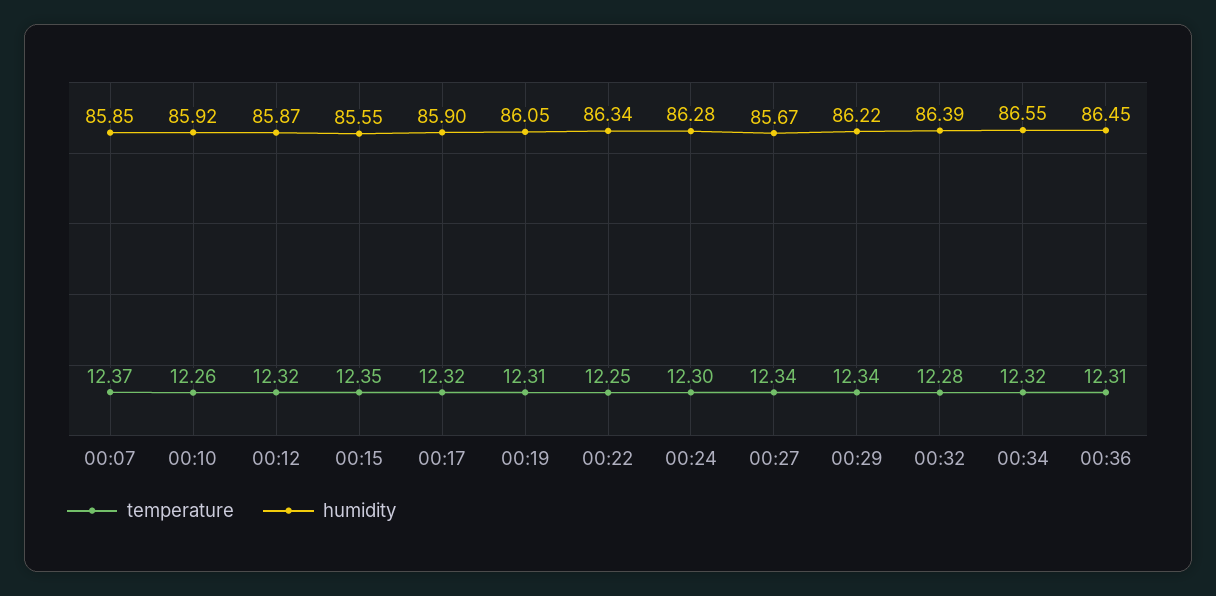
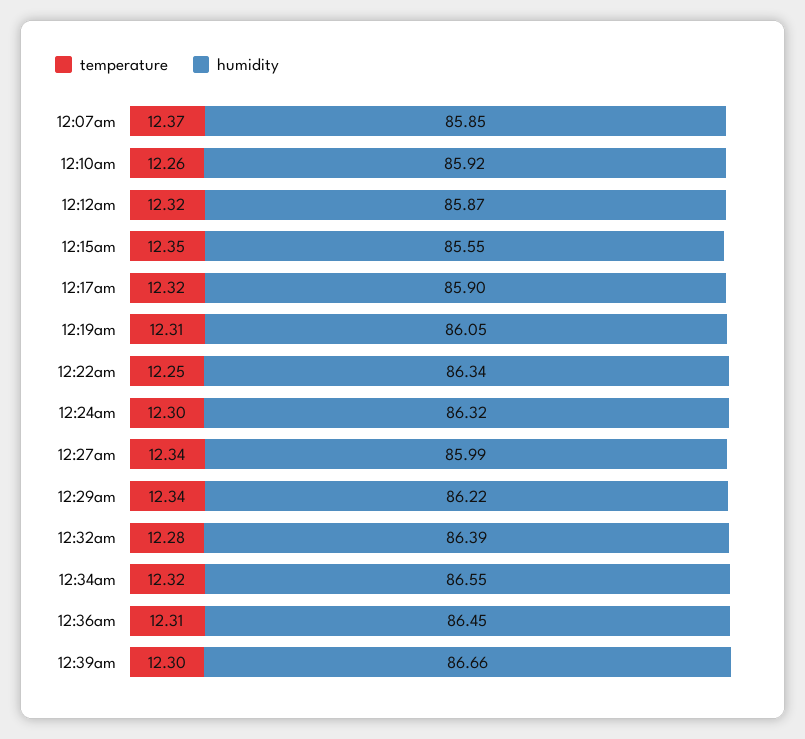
humidity, 00:24: 86.28 -> 86.32
humidity, 00:27: 85.67 -> 85.99
temperature, 12:39am: none -> 12.3
humidity, 12:39am: none -> 86.66

